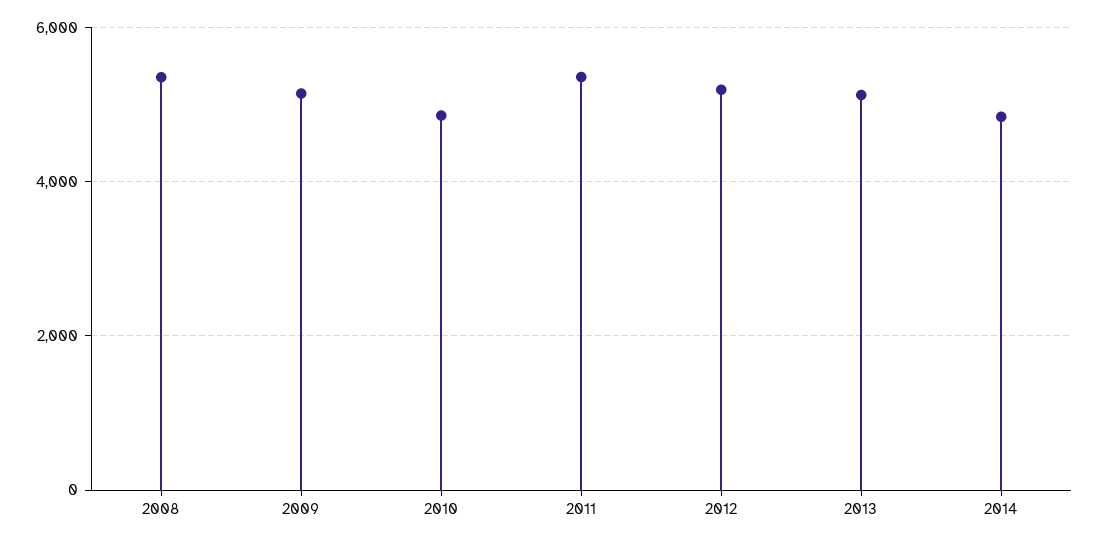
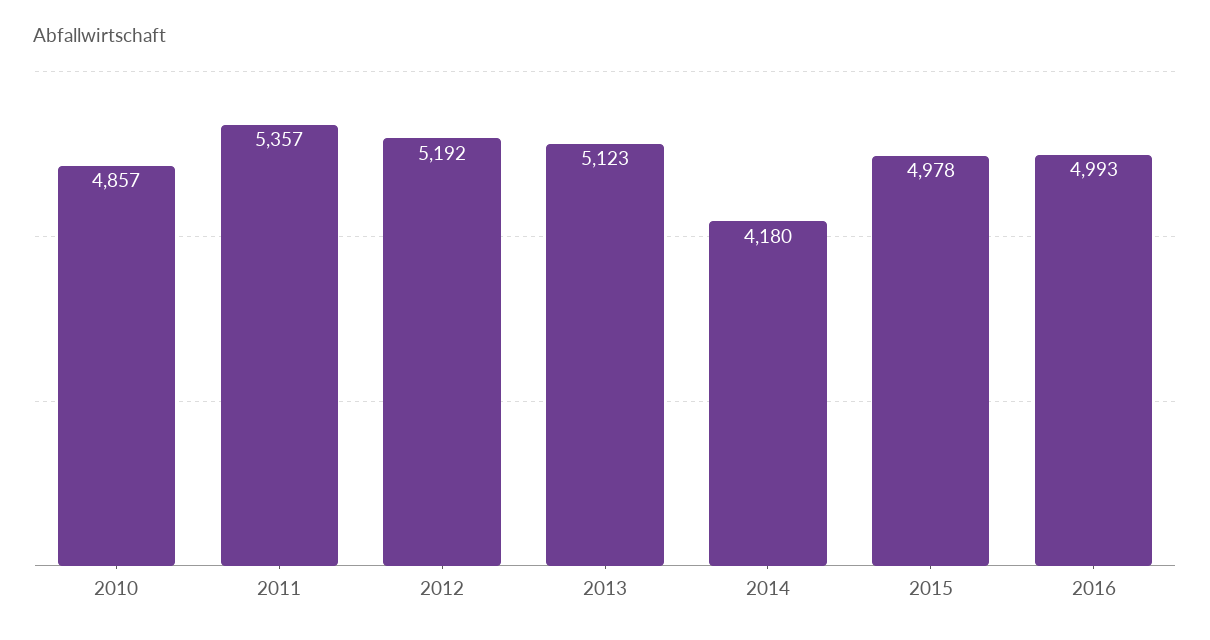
2008: 5400 -> none
2009: 5200 -> none
2014: 4800 -> 4180
2015: none -> 4978
2016: none -> 4993

